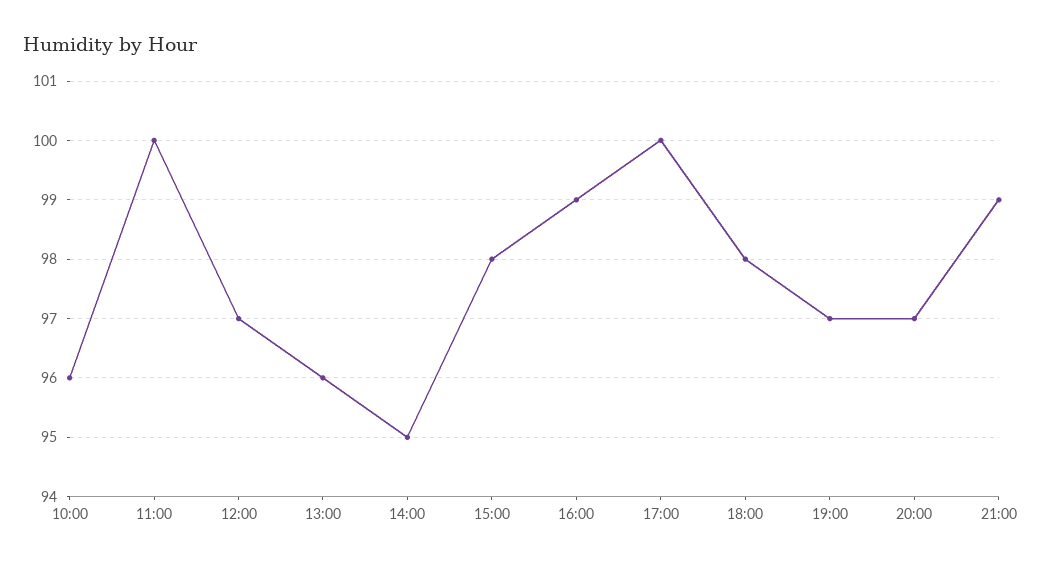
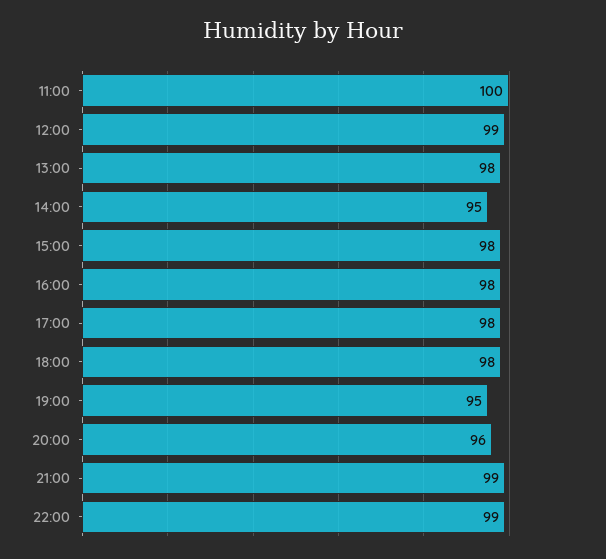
10:00: 96 -> none
12:00: 97 -> 99
13:00: 96 -> 98
16:00: 99 -> 98
17:00: 100 -> 98
19:00: 97 -> 95
20:00: 97 -> 96
22:00: none -> 99

